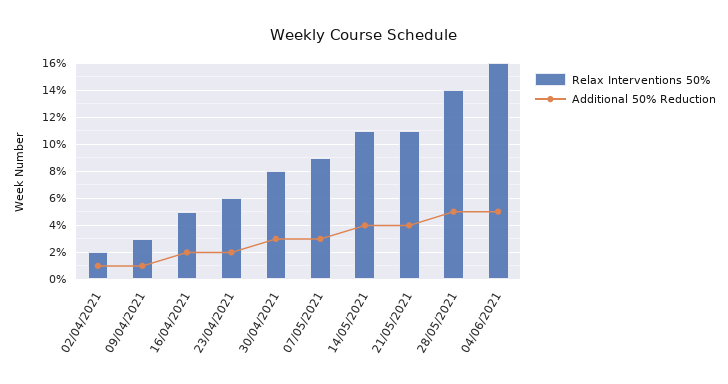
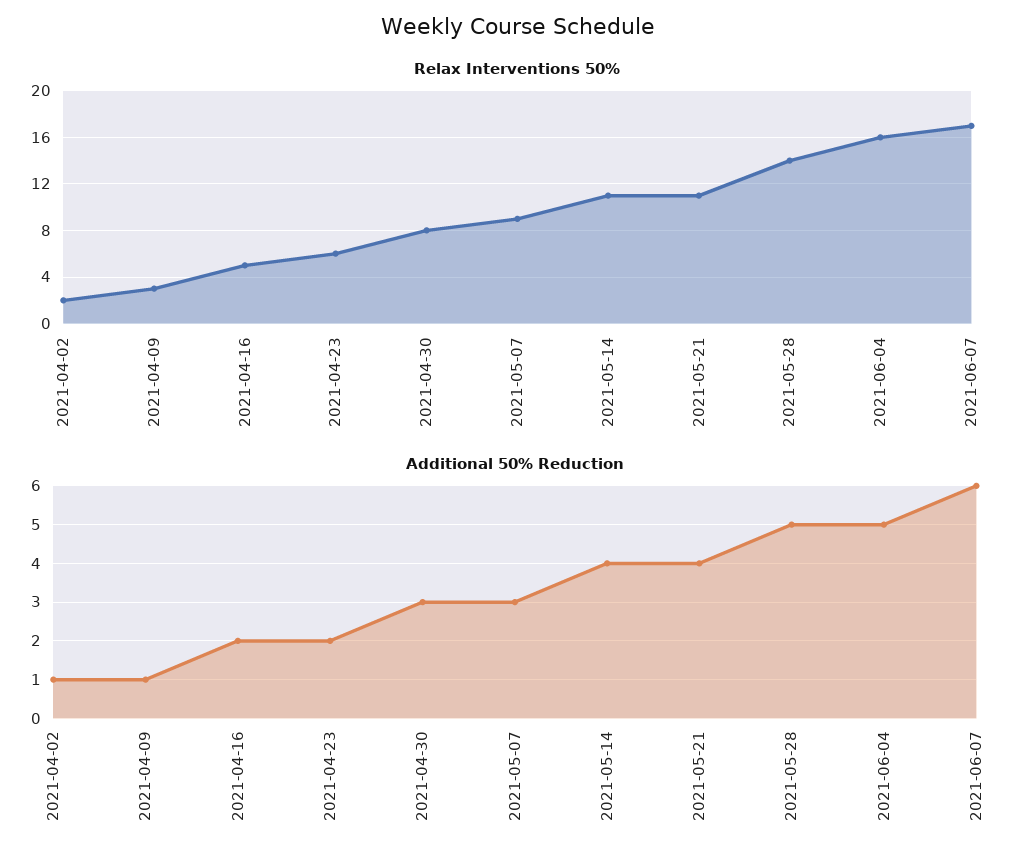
Relax Interventions 50%, 2021-06-07: none -> 17
Additional 50% Reduction, 2021-06-07: none -> 6

